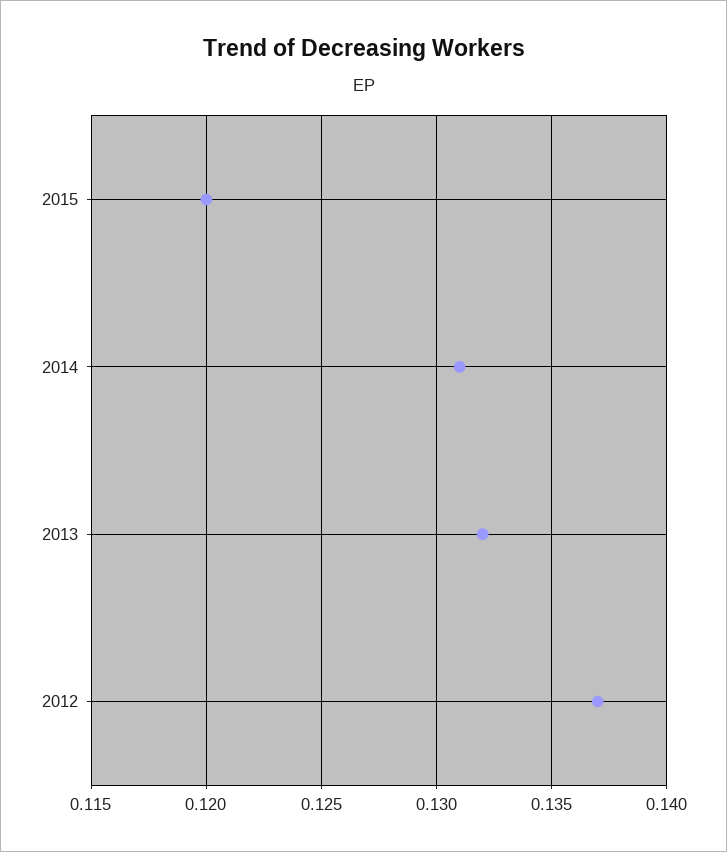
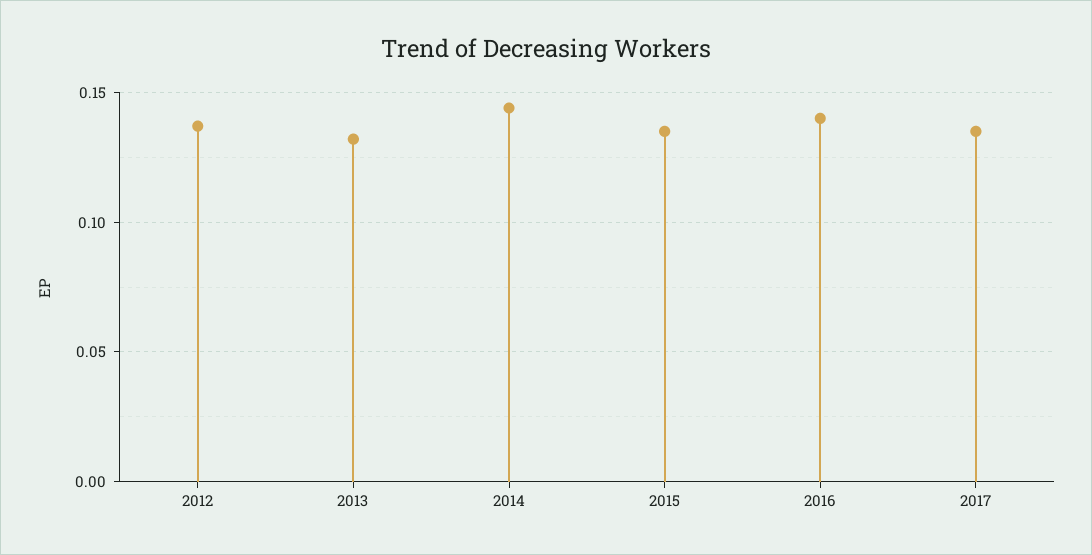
2015: 0.12 -> 0.135
2014: 0.131 -> 0.145
2016: none -> 0.14
2017: none -> 0.135

